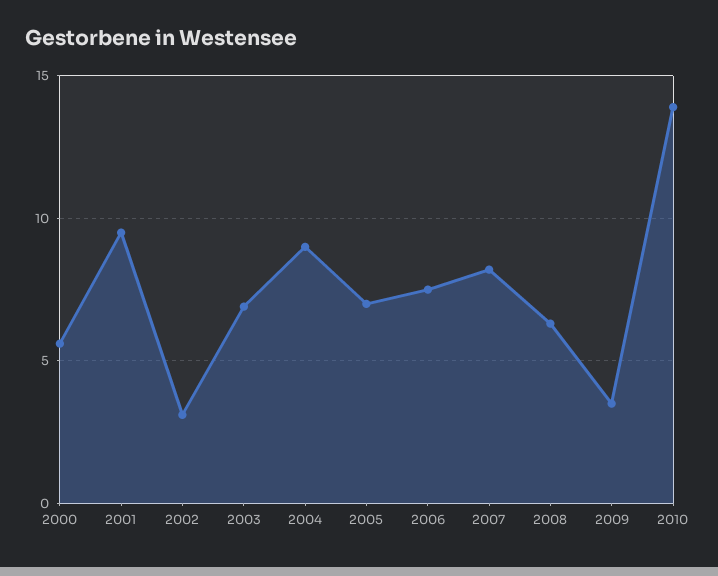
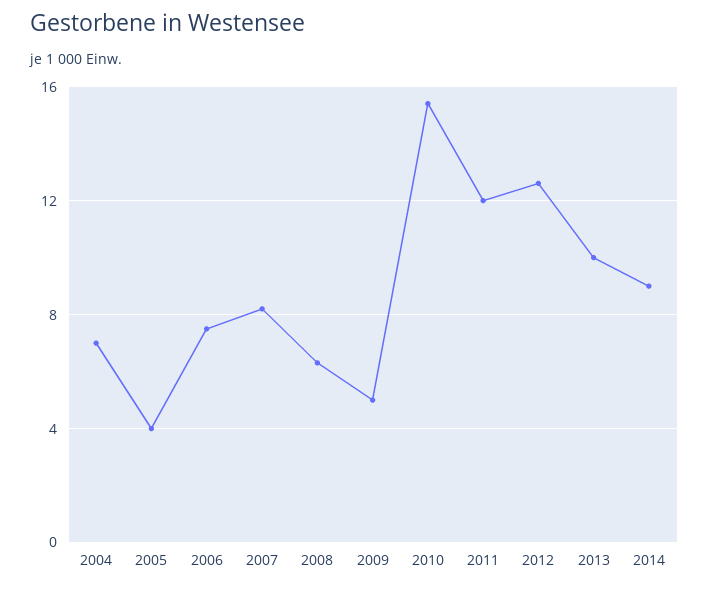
2000: 5.5 -> none
2001: 9.5 -> none
2002: 3 -> none
2003: 7 -> none
2004: 9 -> 7
2005: 7 -> 4
2009: 3.5 -> 5
2010: 14 -> 15.5
2011: none -> 12
2012: none -> 12.5
2013: none -> 10
2014: none -> 9

